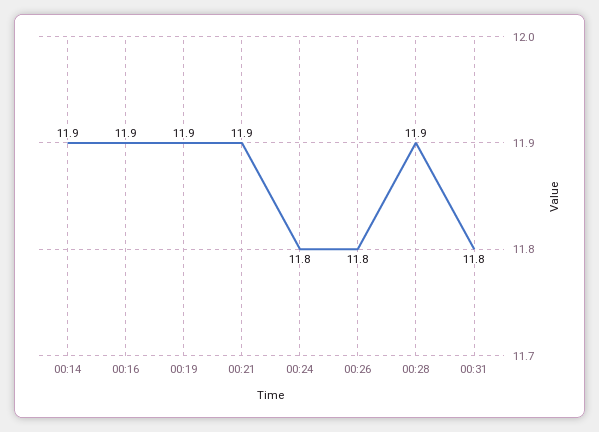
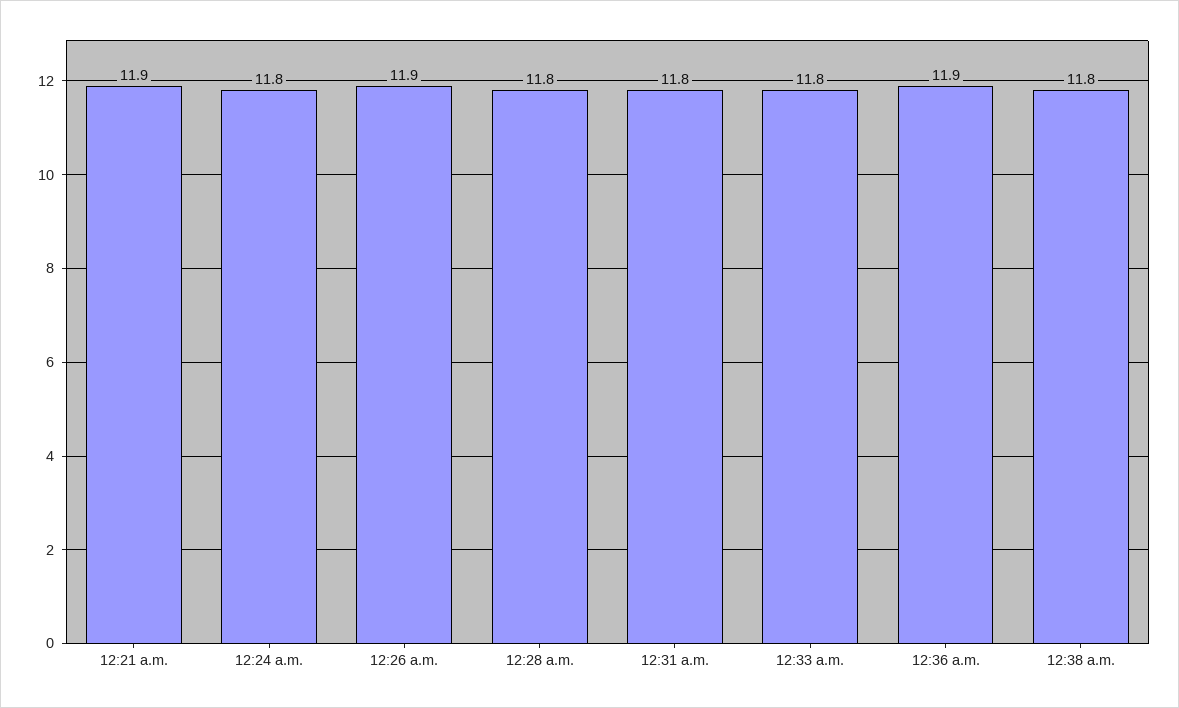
00:14: 11.9 -> none
00:16: 11.9 -> none
00:19: 11.9 -> none
00:26: 11.8 -> 11.9
00:28: 11.9 -> 11.8
12:33 a.m.: none -> 11.8
12:36 a.m.: none -> 11.9
12:38 a.m.: none -> 11.8

